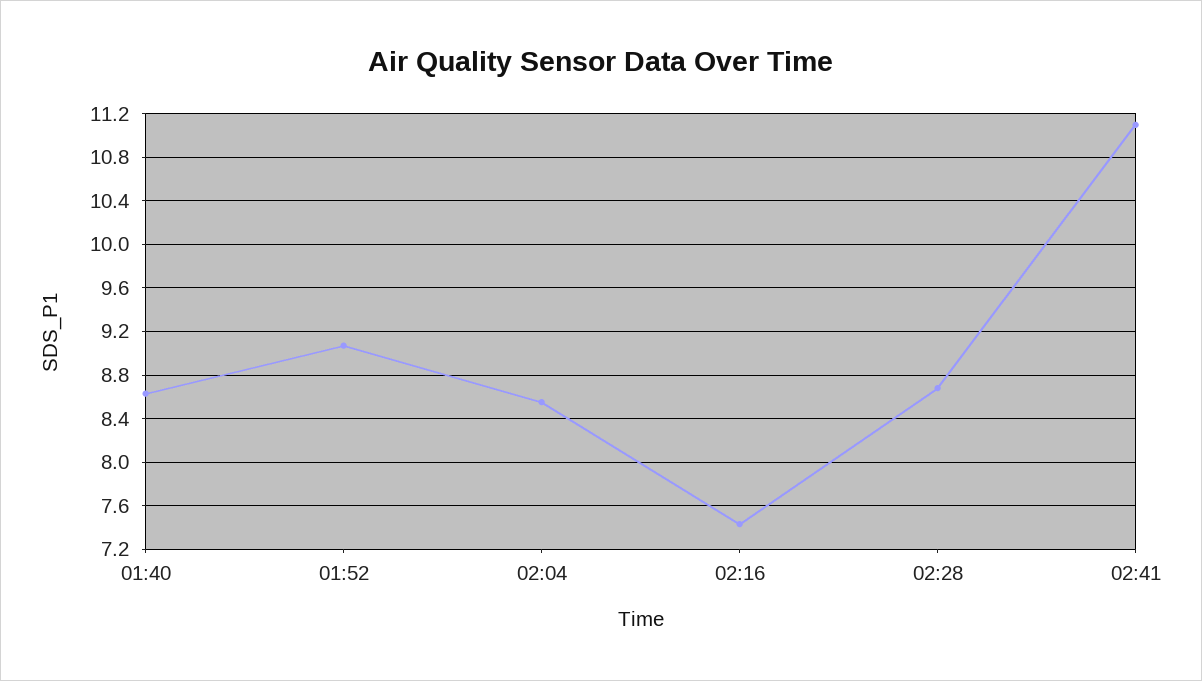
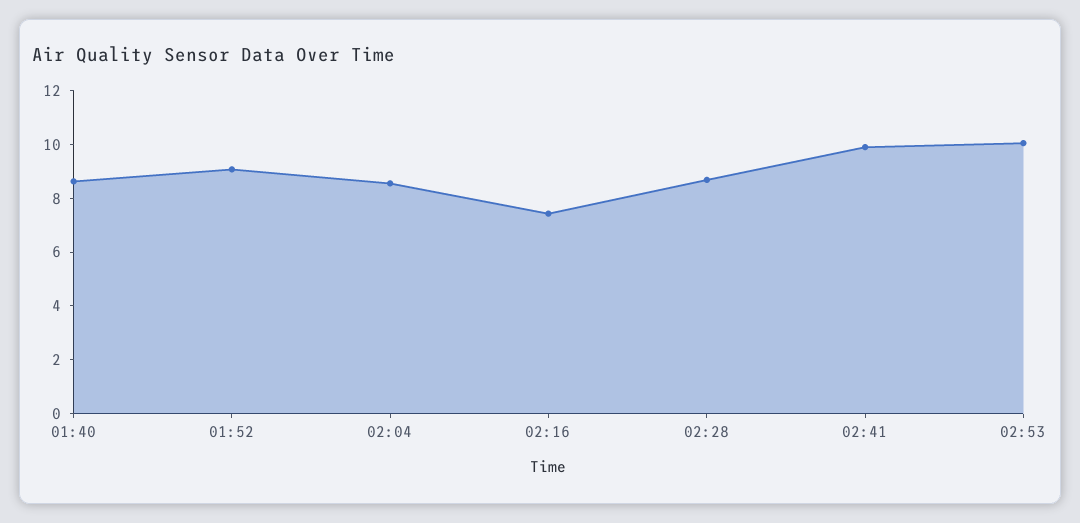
02:41: 11.1 -> 10
02:53: none -> 10

